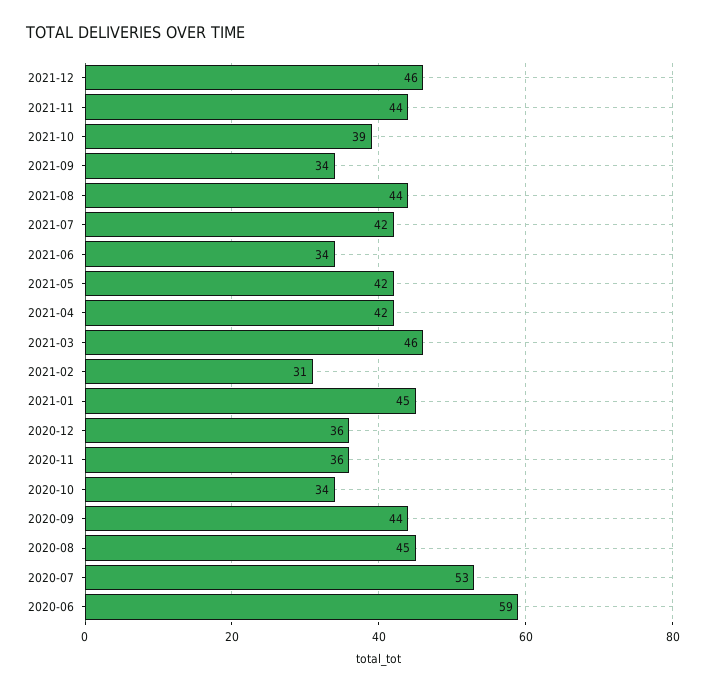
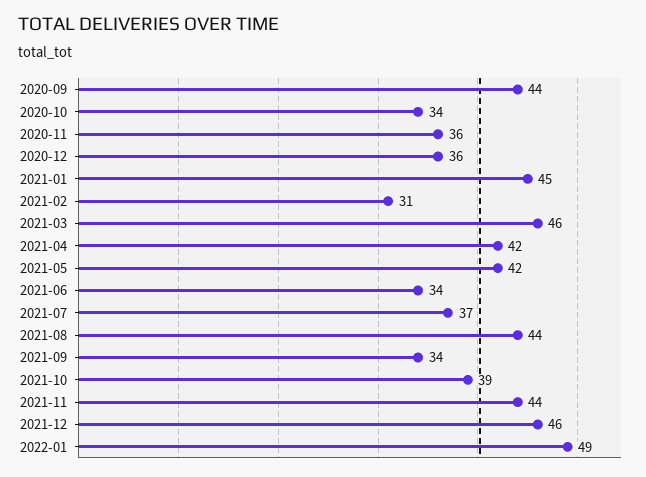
2021-07: 42 -> 37
2020-08: 45 -> none
2020-07: 53 -> none
2020-06: 59 -> none
2022-01: none -> 49

